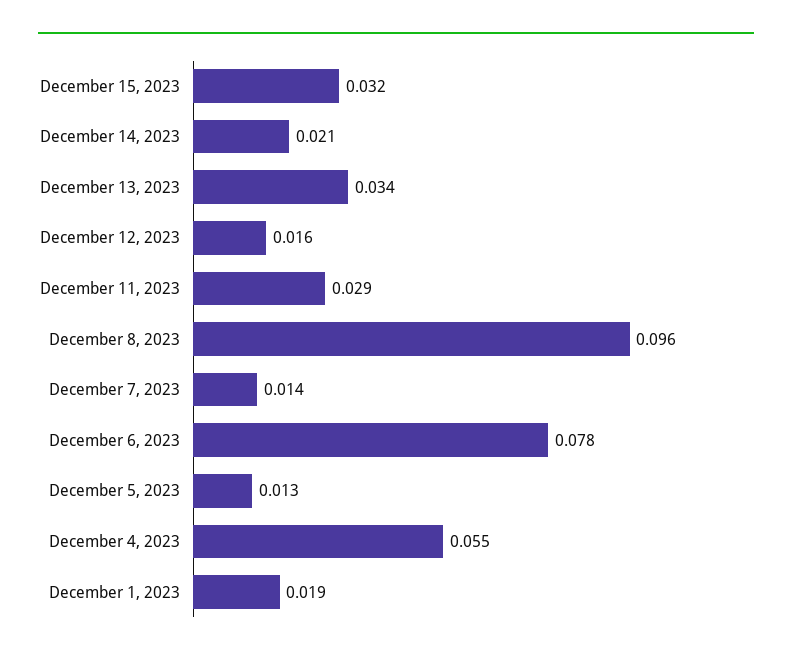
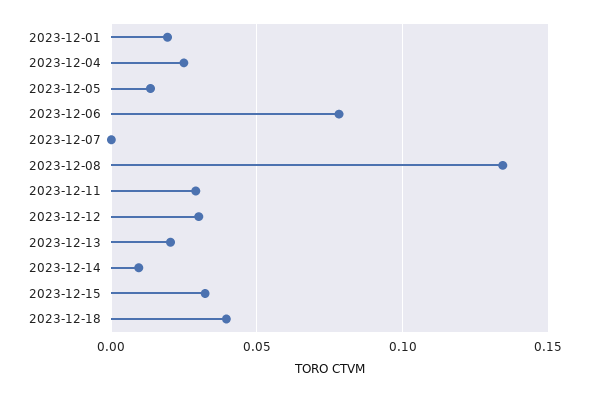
December 14, 2023: 0.021 -> 0.01
December 13, 2023: 0.034 -> 0.02
December 12, 2023: 0.016 -> 0.03
December 8, 2023: 0.096 -> 0.135
December 7, 2023: 0.014 -> 0
December 4, 2023: 0.055 -> 0.025
2023-12-18: none -> 0.04

